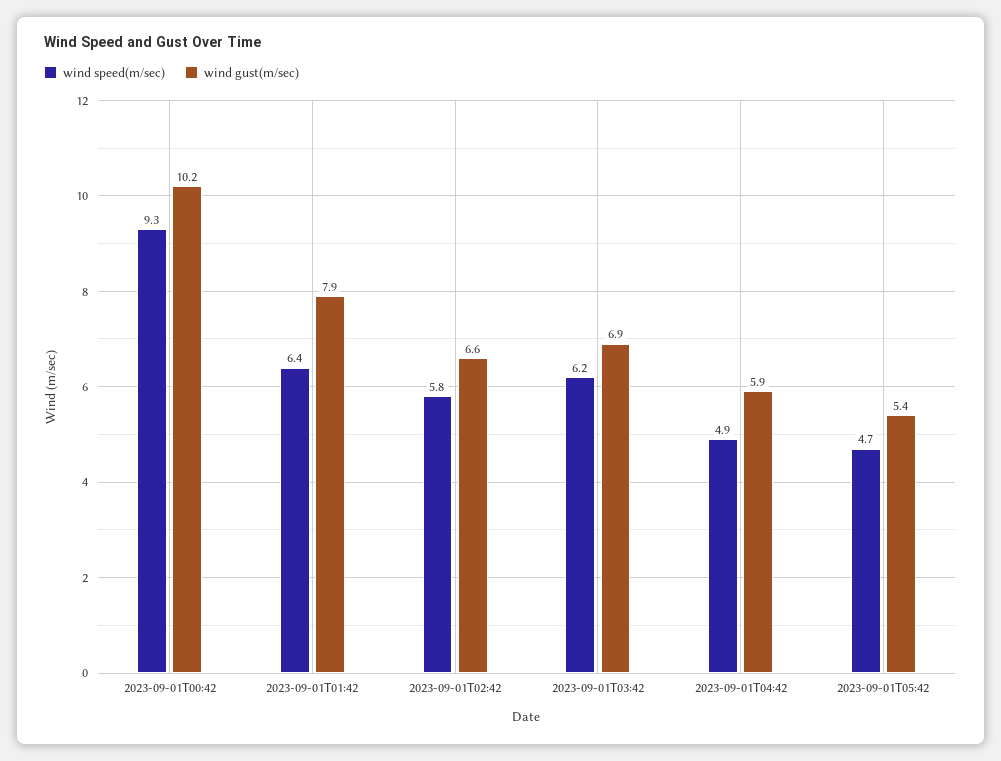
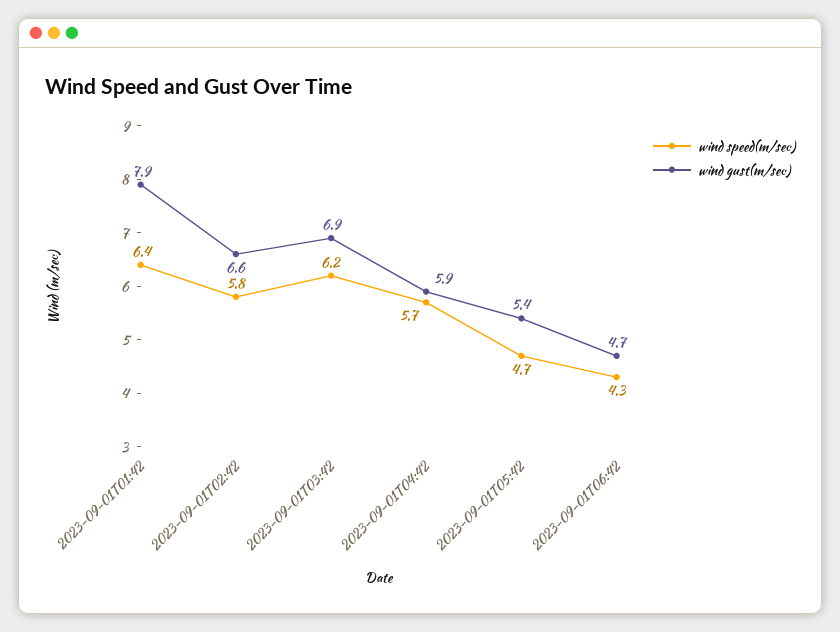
wind speed(m/sec), 2023-09-01T00:42: 9.3 -> none
wind gust(m/sec), 2023-09-01T00:42: 10.2 -> none
wind speed(m/sec), 2023-09-01T04:42: 4.9 -> 5.7
wind speed(m/sec), 2023-09-01T06:42: none -> 4.3
wind gust(m/sec), 2023-09-01T06:42: none -> 4.7

